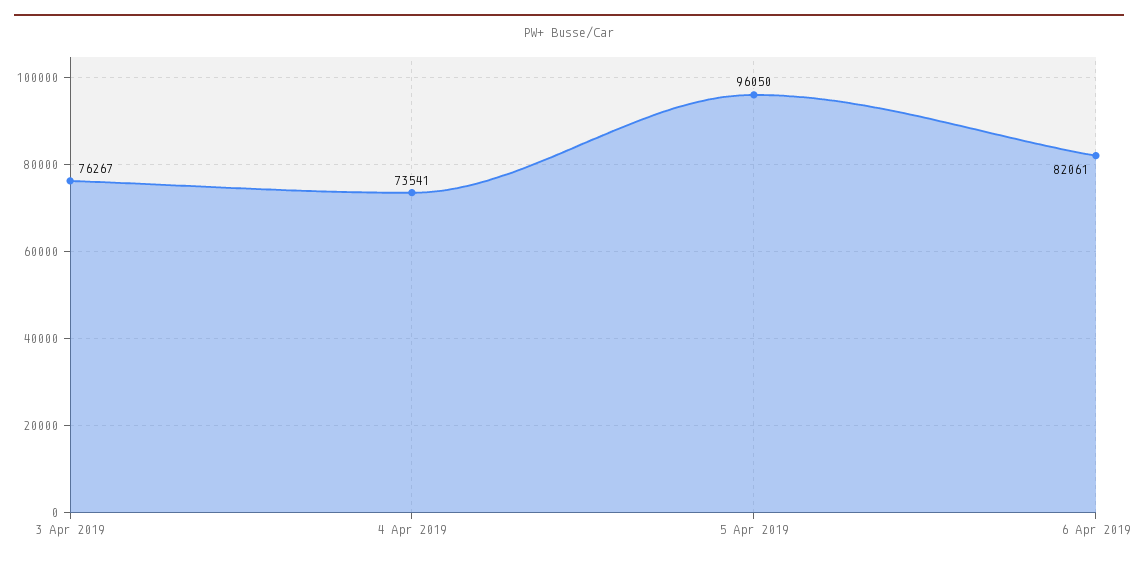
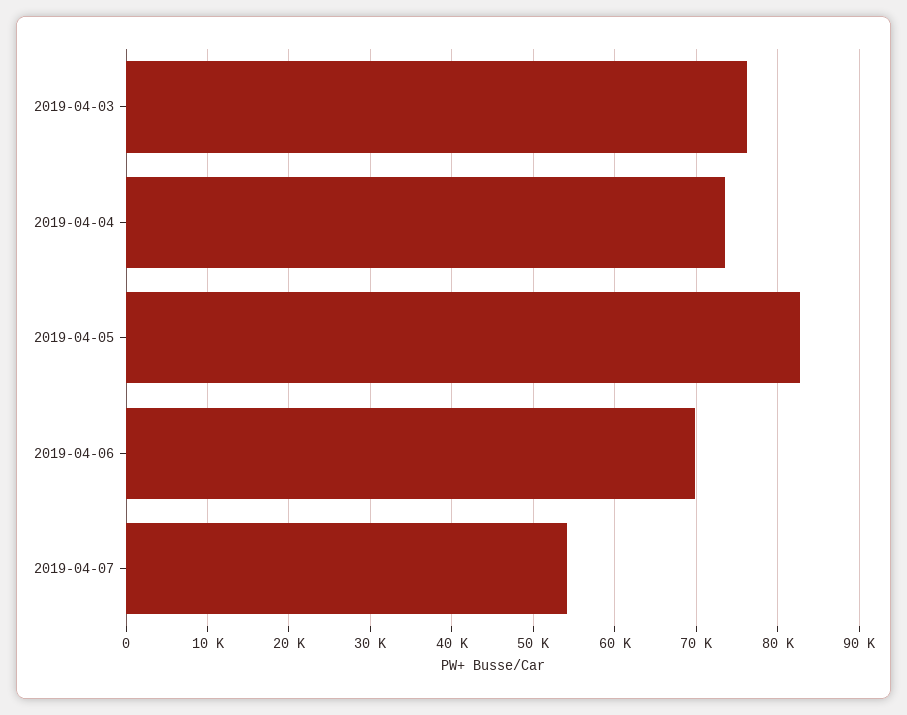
5 Apr 2019: 96050 -> 83000
6 Apr 2019: 82061 -> 70000
2019-04-07: none -> 54000

